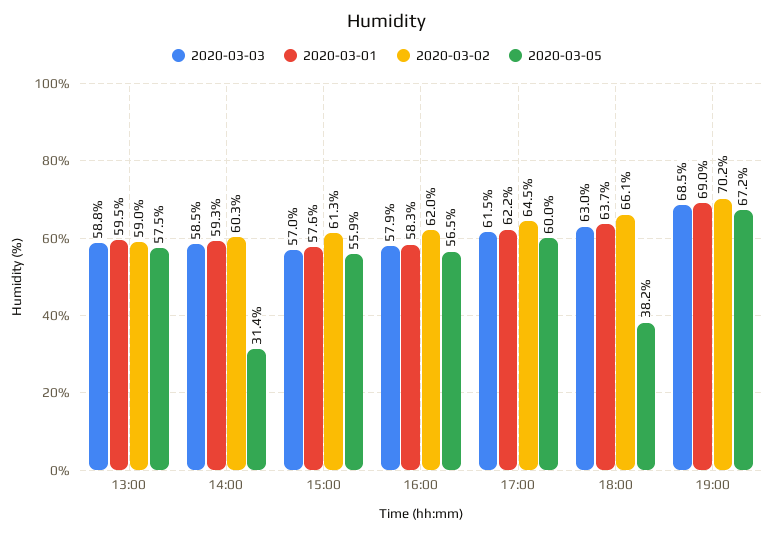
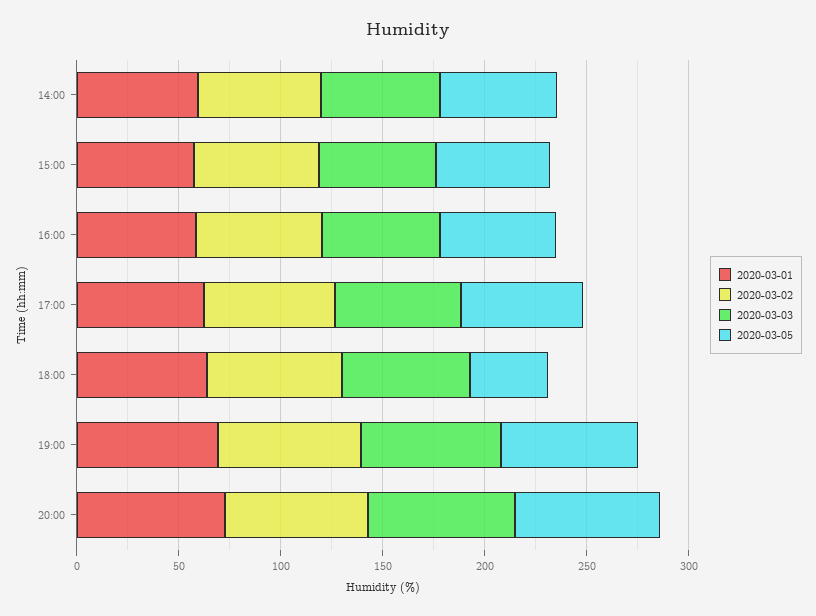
2020-03-03, 13:00: 58.8 -> none
2020-03-01, 13:00: 59.5 -> none
2020-03-02, 13:00: 59 -> none
2020-03-05, 13:00: 57.5 -> none
2020-03-05, 14:00: 31.4 -> 60
2020-03-01, 20:00: none -> 70
2020-03-02, 20:00: none -> 70
2020-03-03, 20:00: none -> 70
2020-03-05, 20:00: none -> 70

